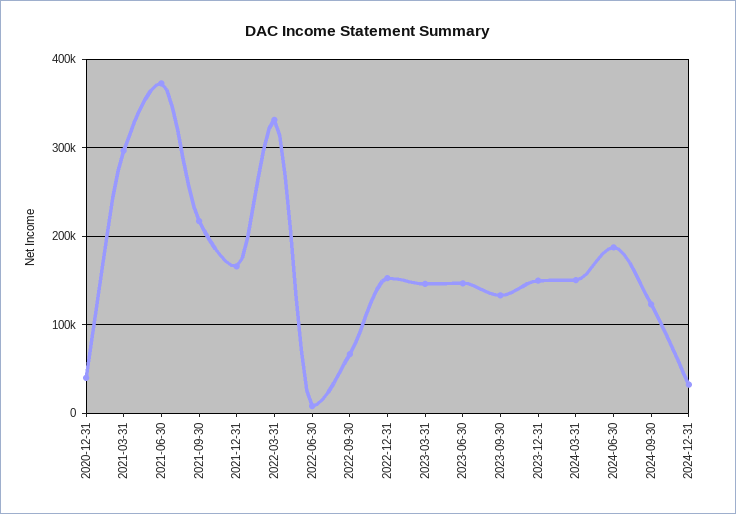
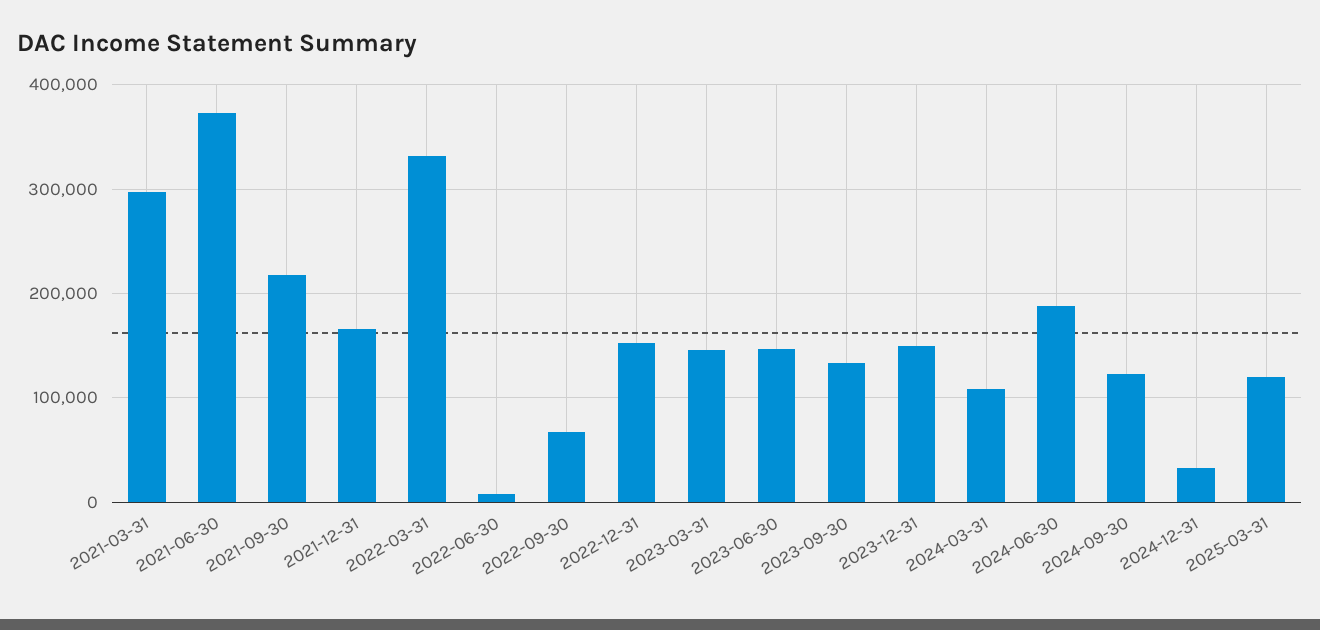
2020-12-31: 40000 -> none
2024-03-31: 150000 -> 110000
2025-03-31: none -> 120000

